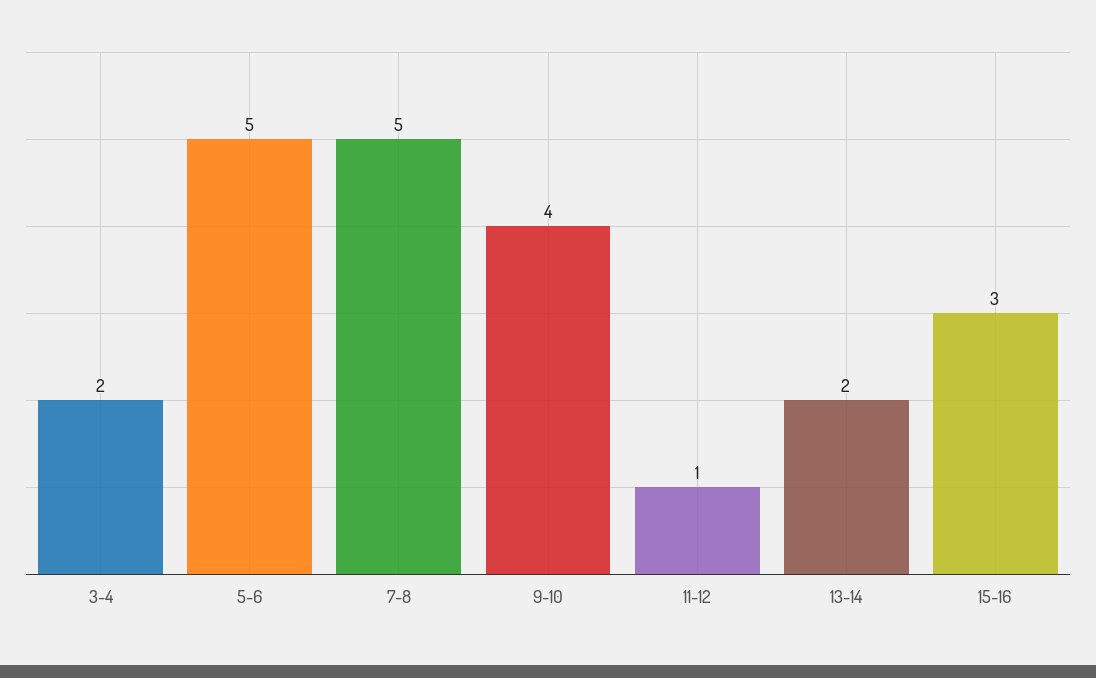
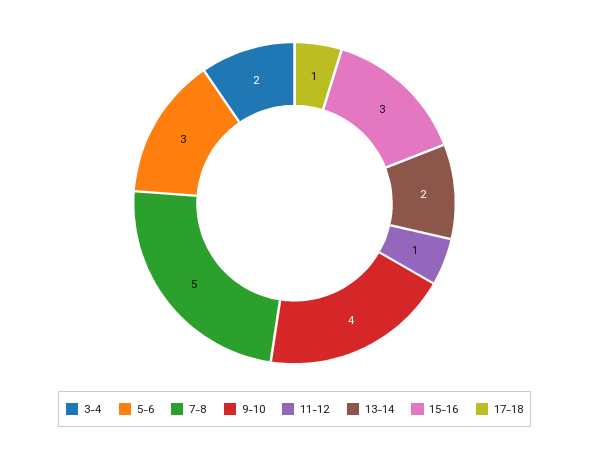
5-6: 5 -> 3
17-18: none -> 1

